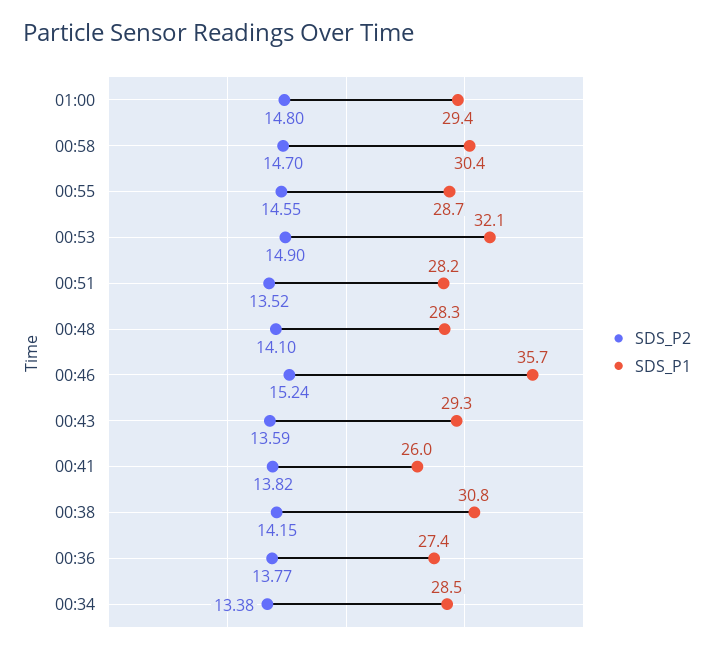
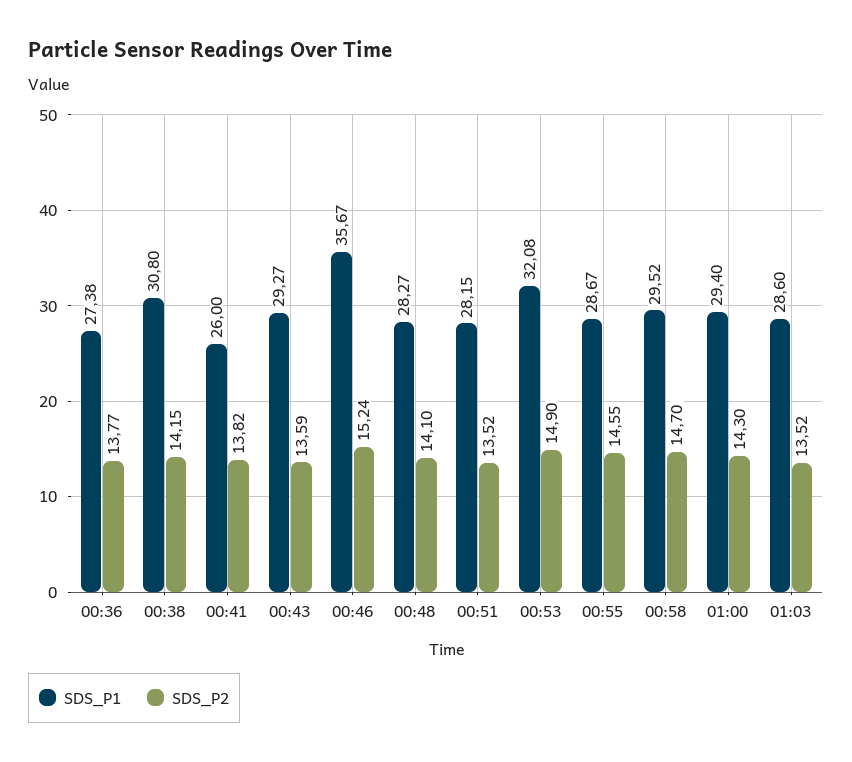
SDS_P2, 01:00: 14.8 -> 14.3
SDS_P1, 00:58: 30.4 -> 29.52
SDS_P2, 00:34: 13.38 -> none
SDS_P1, 00:34: 28.5 -> none
SDS_P1, 01:03: none -> 28.6
SDS_P2, 01:03: none -> 13.52

